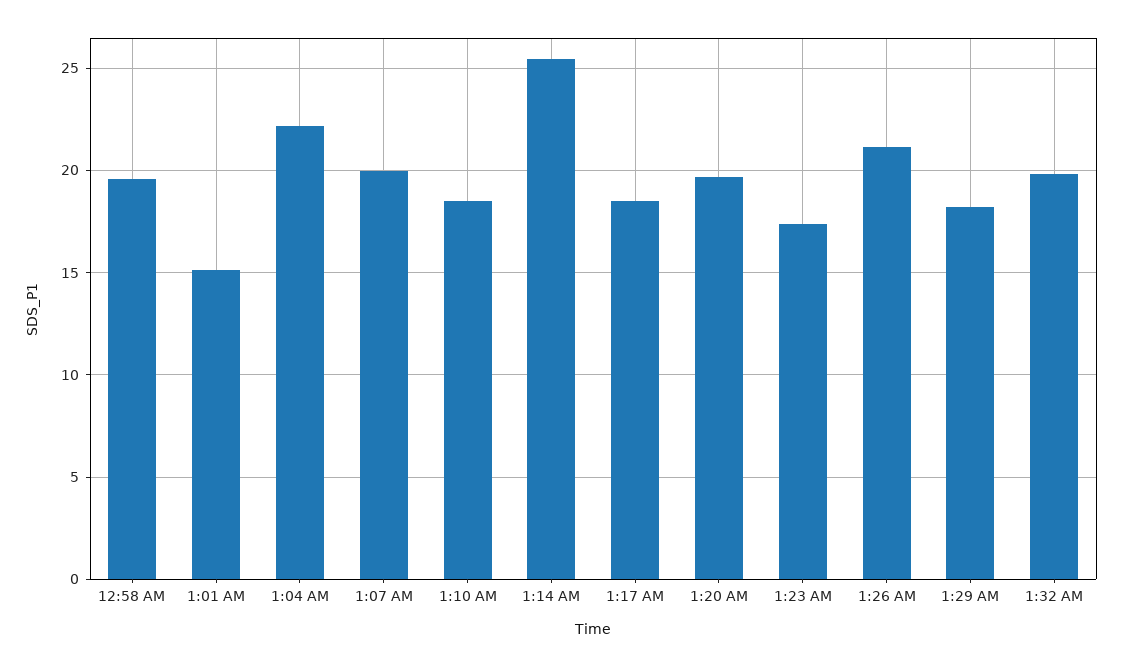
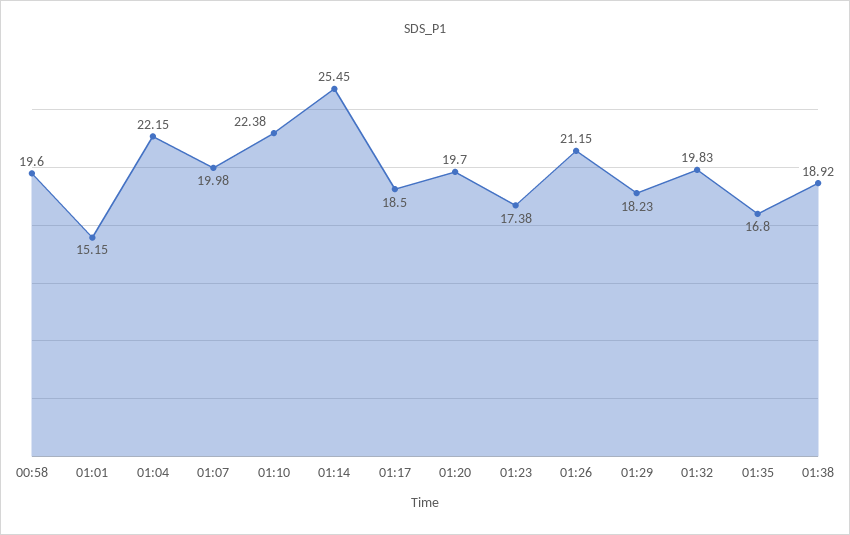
1:10 AM: 18.5 -> 22.38
01:35: none -> 16.8
01:38: none -> 18.92

